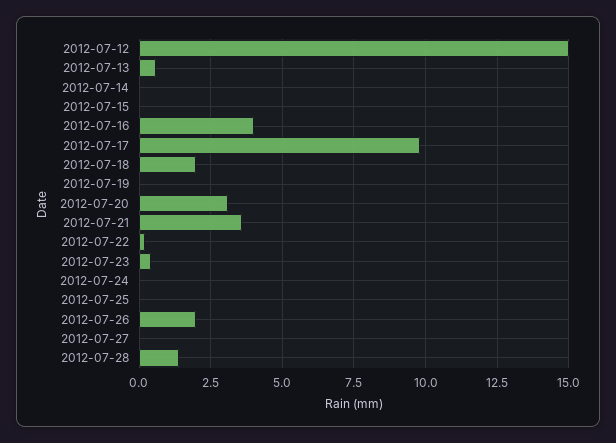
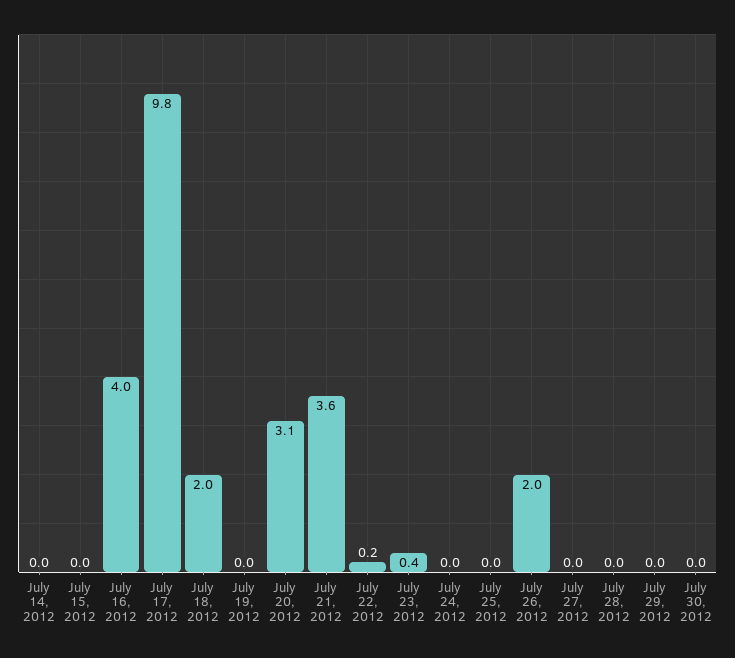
2012-07-12: 15 -> none
2012-07-13: 0.5 -> none
2012-07-28: 1.5 -> 0
July 29, 2012: none -> 0
July 30, 2012: none -> 0

